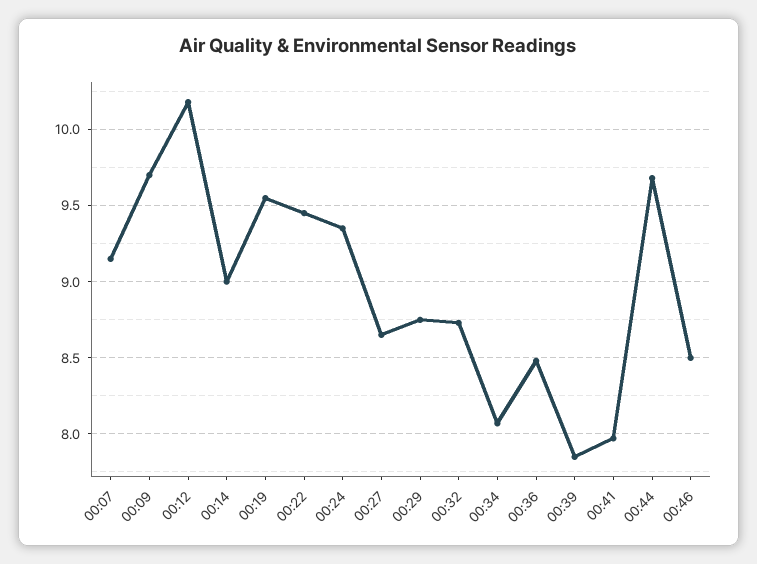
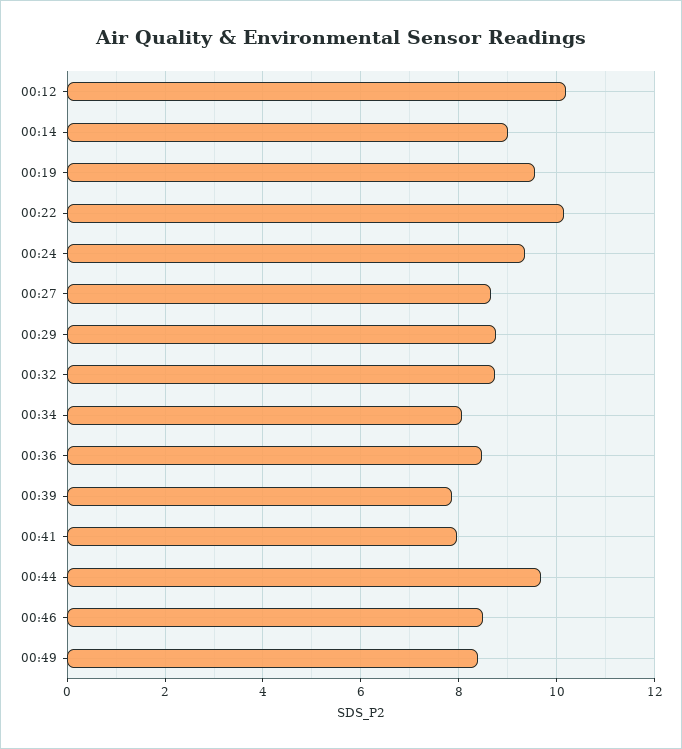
00:07: 9.15 -> none
00:09: 9.7 -> none
00:22: 9.45 -> 10.2
00:49: none -> 8.4

